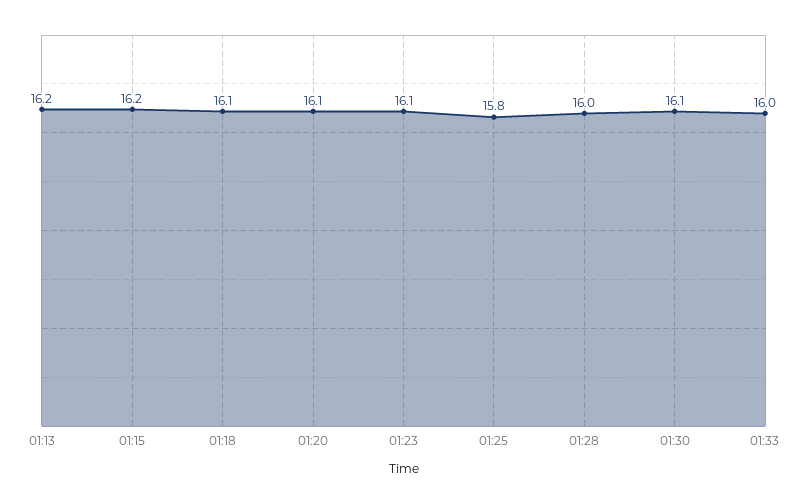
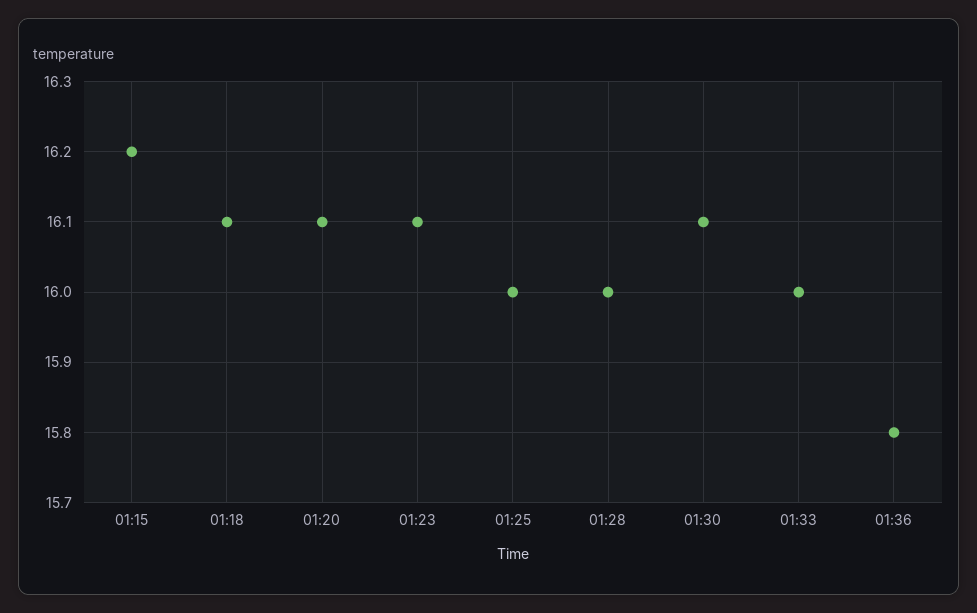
01:13: 16.2 -> none
01:25: 15.8 -> 16
01:36: none -> 15.8

